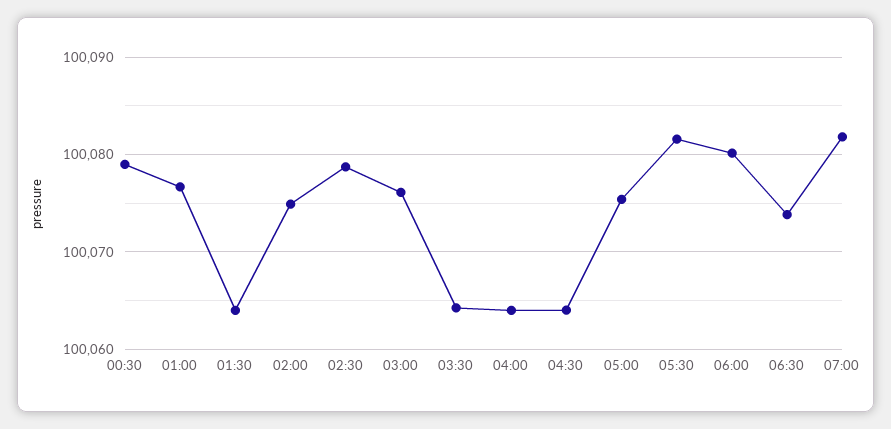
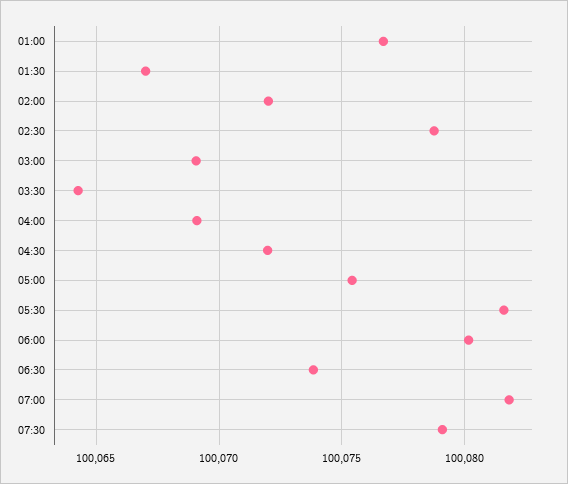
00:30: 100079 -> none
01:30: 100064 -> 100067
02:00: 100075 -> 100072
03:00: 100076 -> 100069
04:00: 100064 -> 100069
04:30: 100064 -> 100072
07:30: none -> 100079

